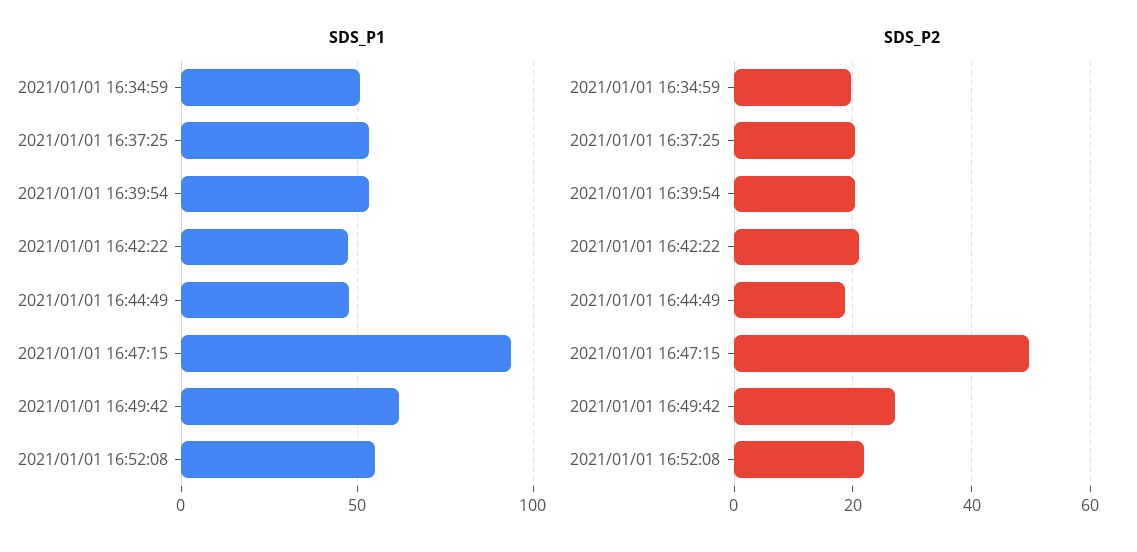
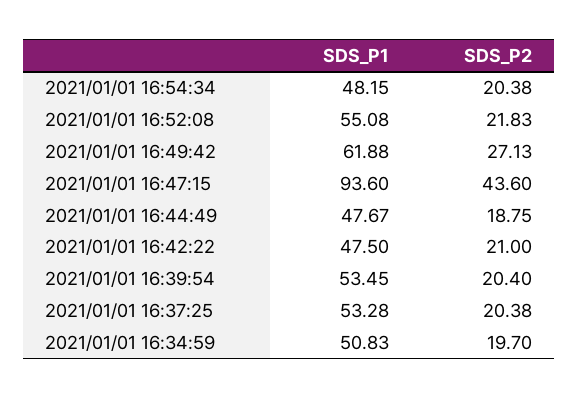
SDS_P2, 2021/01/01 16:47:15: 50 -> 43.6
SDS_P1, 2021/01/01 16:54:34: none -> 48.15
SDS_P2, 2021/01/01 16:54:34: none -> 20.38

